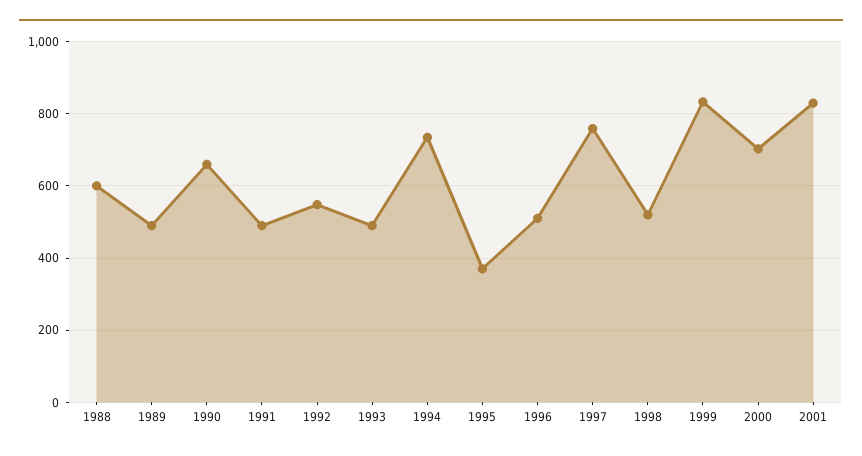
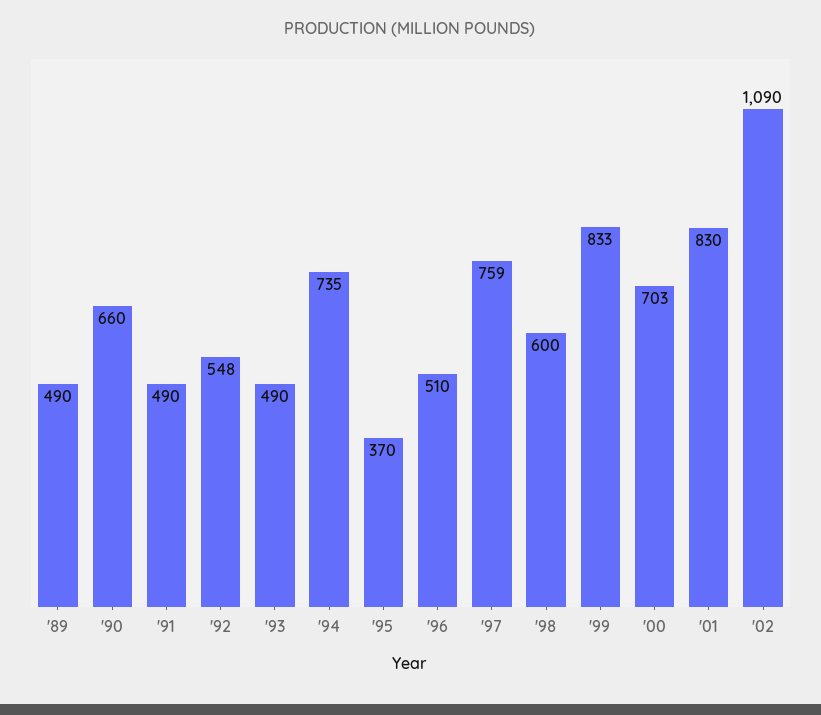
1988: 600 -> none
1998: 520 -> 600
'02: none -> 1090

